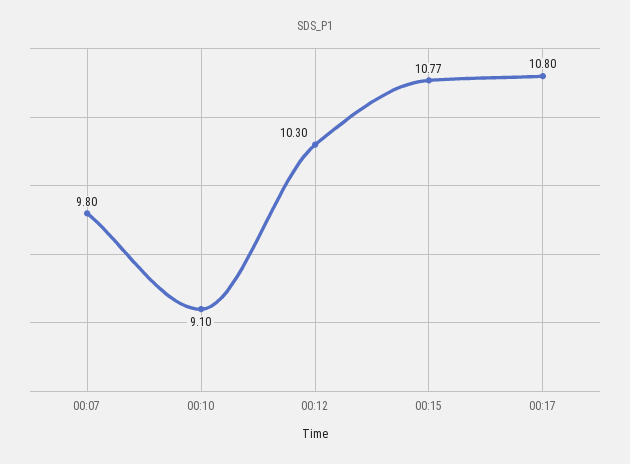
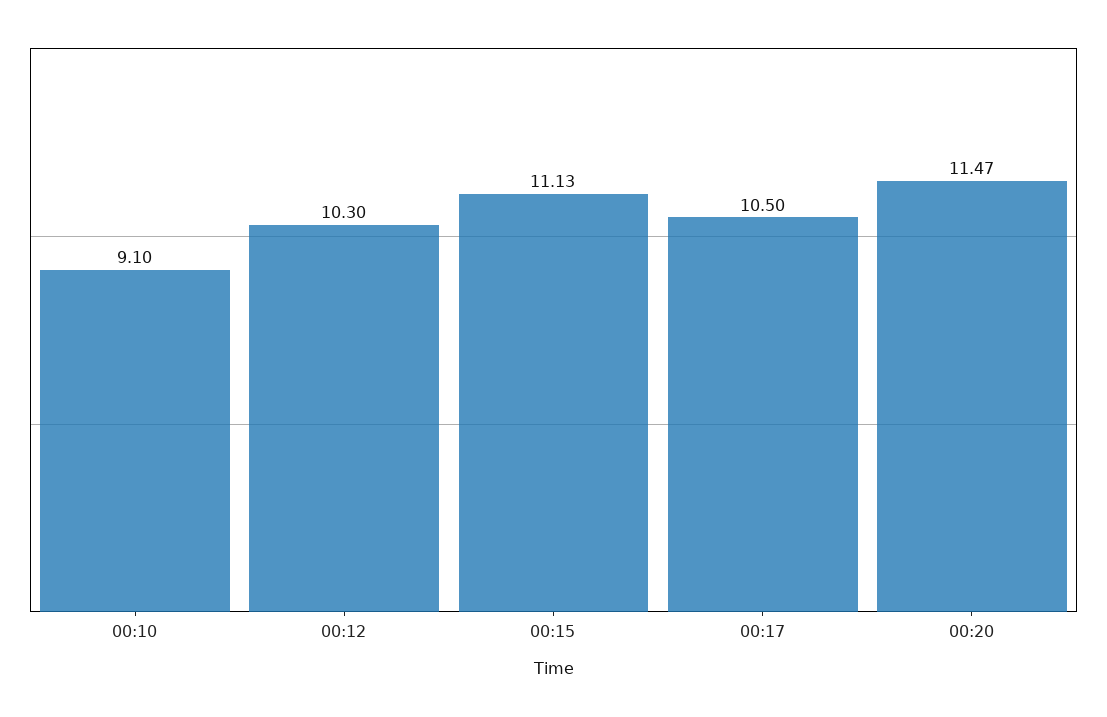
00:07: 9.8 -> none
00:15: 10.77 -> 11.13
00:17: 10.8 -> 10.5
00:20: none -> 11.47

